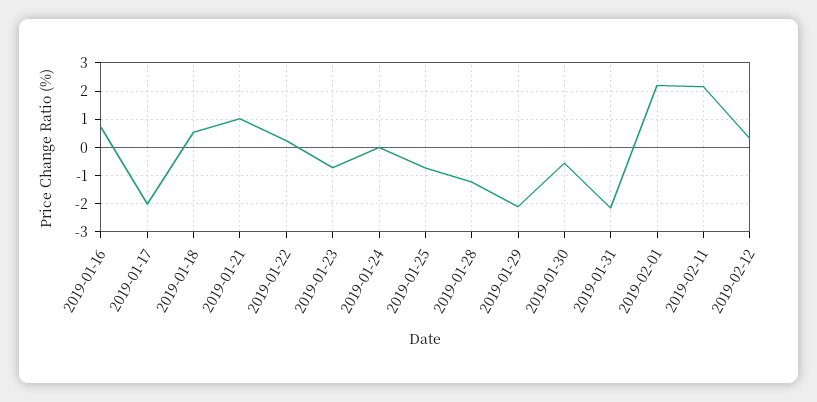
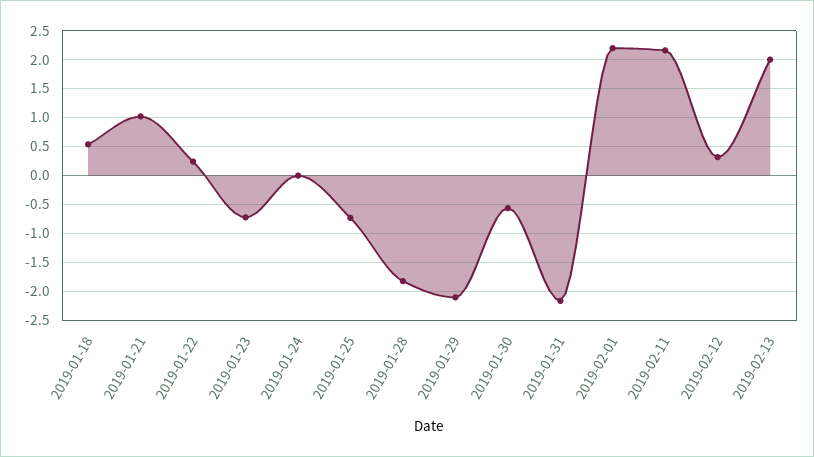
2019-01-16: 0.75 -> none
2019-01-17: -2 -> none
2019-01-28: -1.25 -> -1.75
2019-02-13: none -> 2

